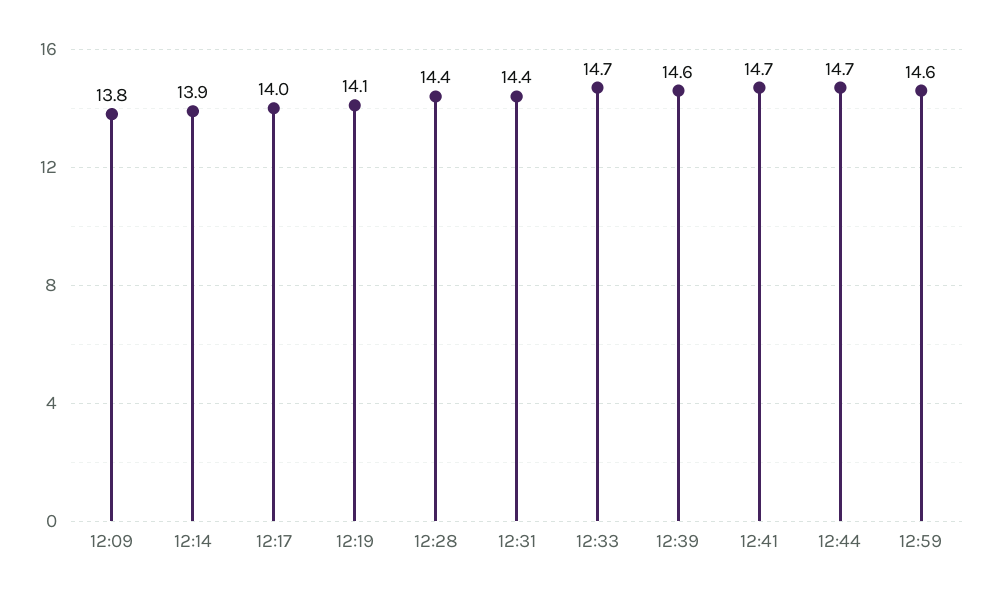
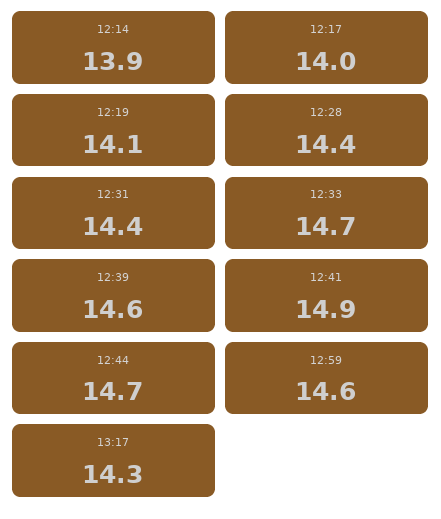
12:09: 13.8 -> none
12:41: 14.7 -> 14.9
13:17: none -> 14.3

